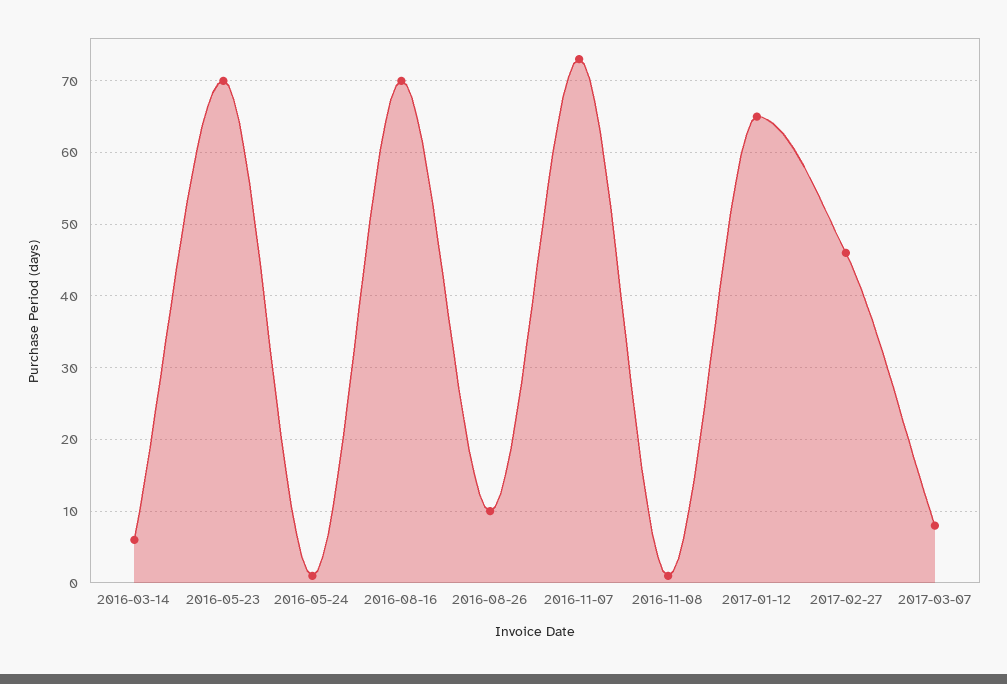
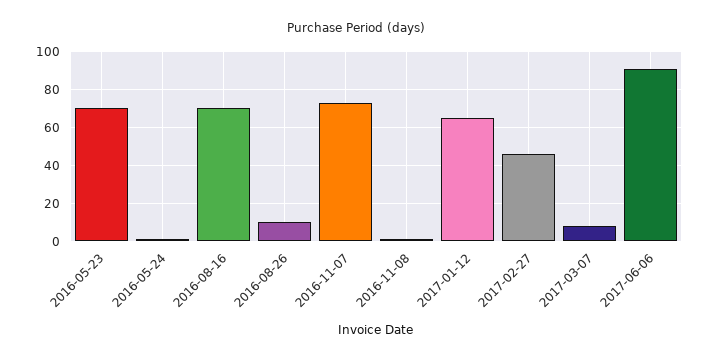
2016-03-14: 6 -> none
2017-06-06: none -> 90

